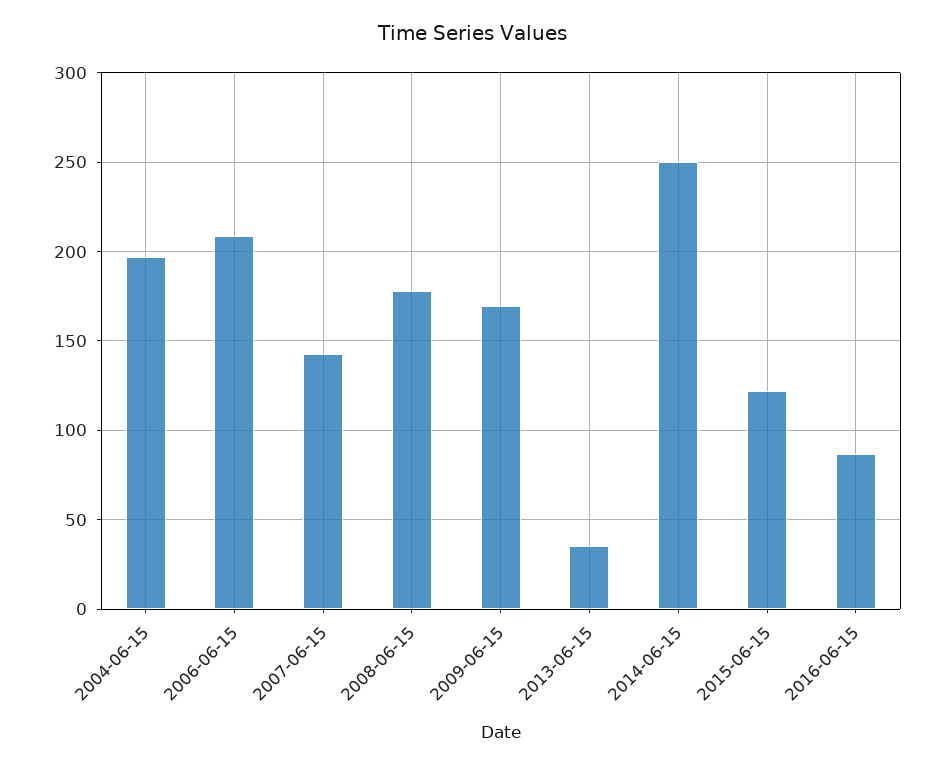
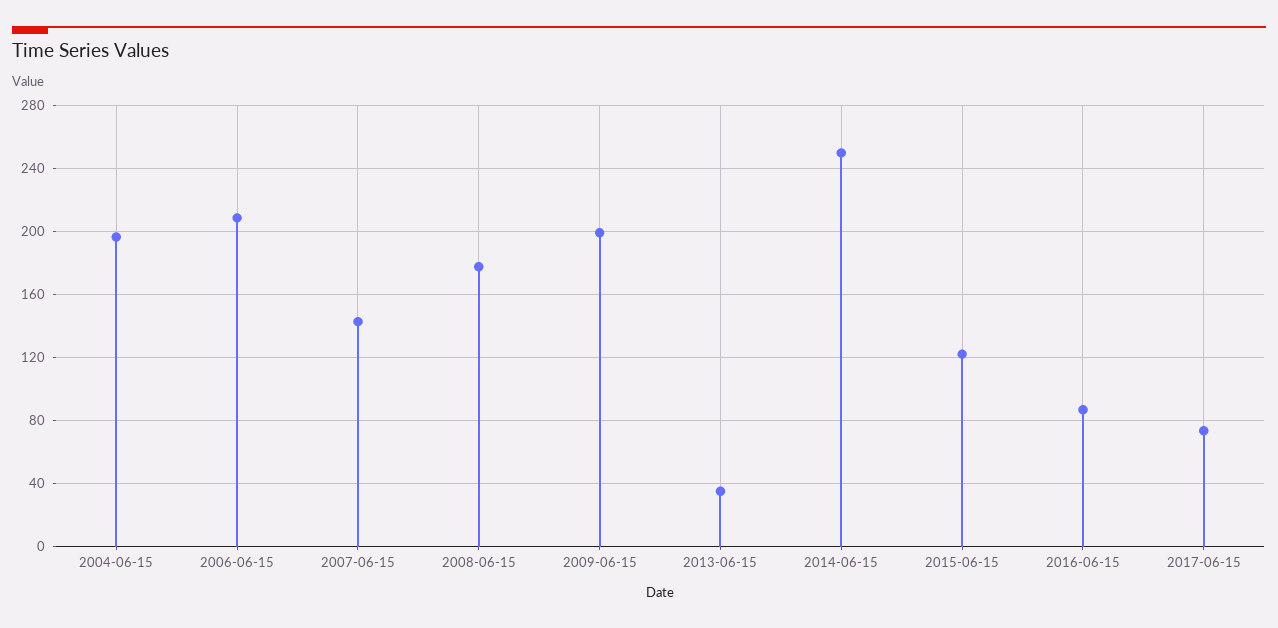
2009-06-15: 170 -> 200
2017-06-15: none -> 75

